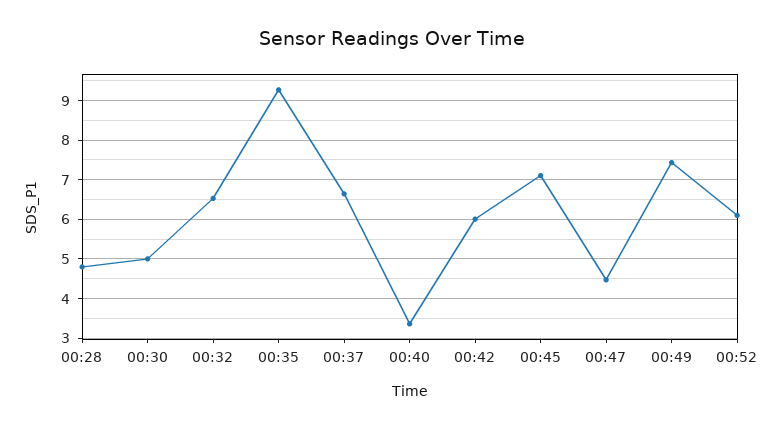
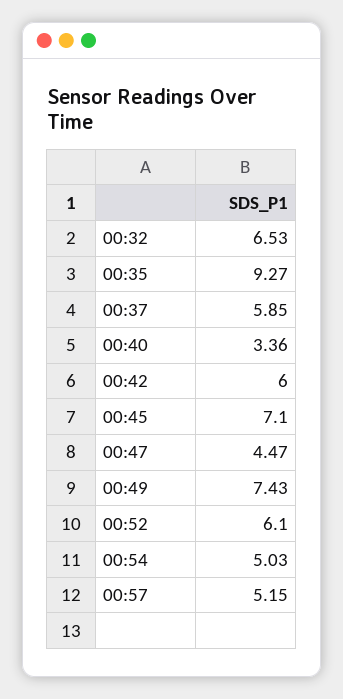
00:28: 4.8 -> none
00:30: 5 -> none
00:37: 6.6 -> 5.85
00:54: none -> 5.03
00:57: none -> 5.15

